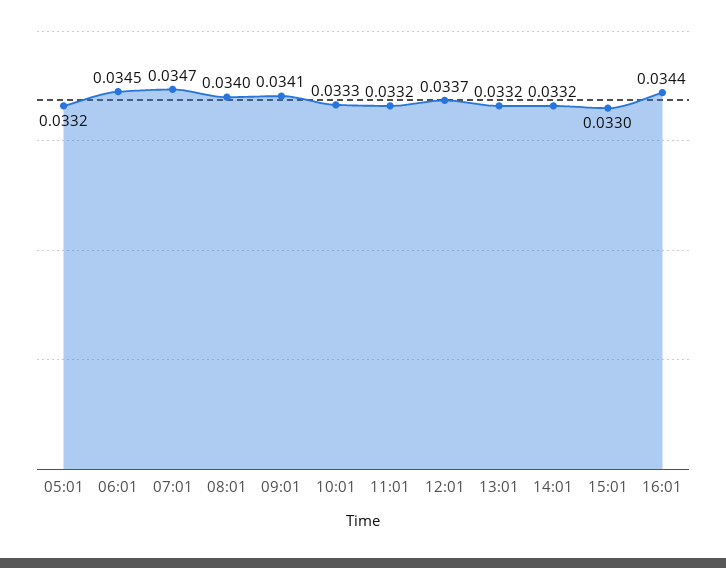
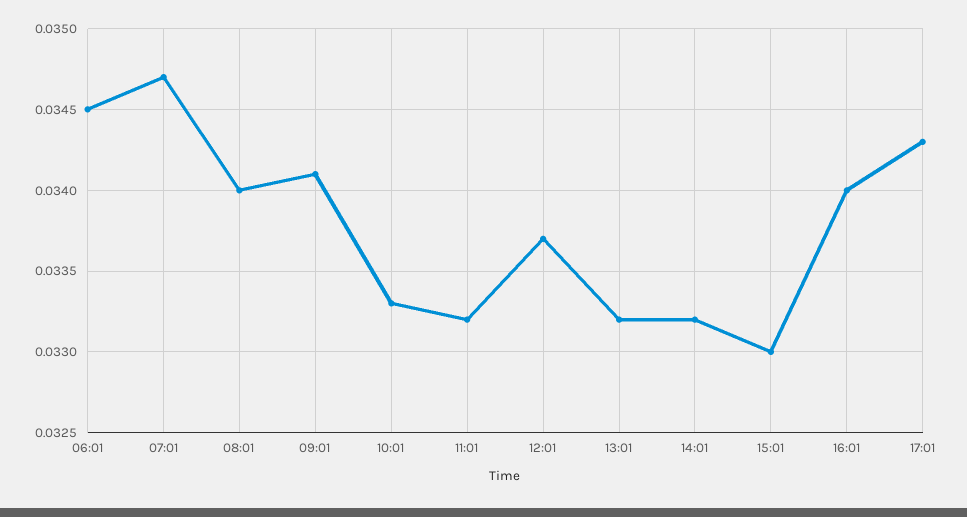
05:01: 0.0332 -> none
16:01: 0.0344 -> 0.034
17:01: none -> 0.0343

